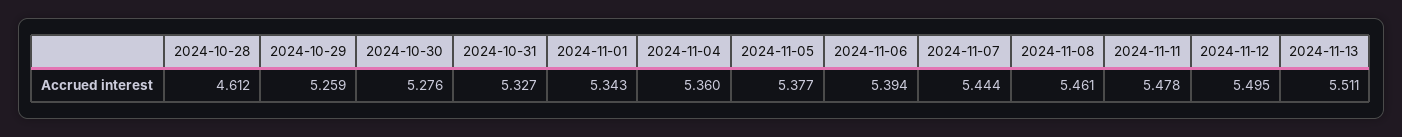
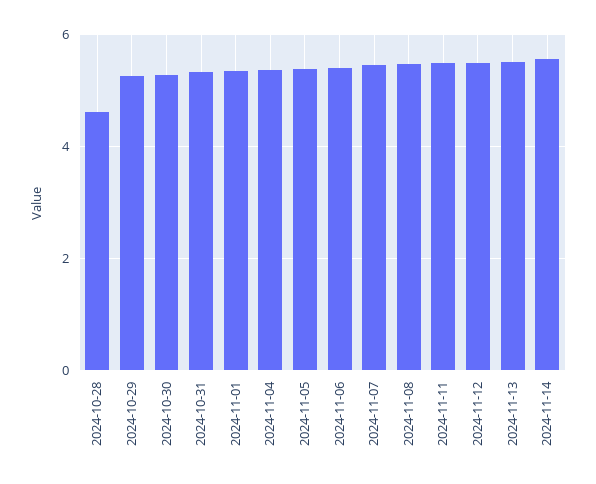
2024-11-14: none -> 5.6

